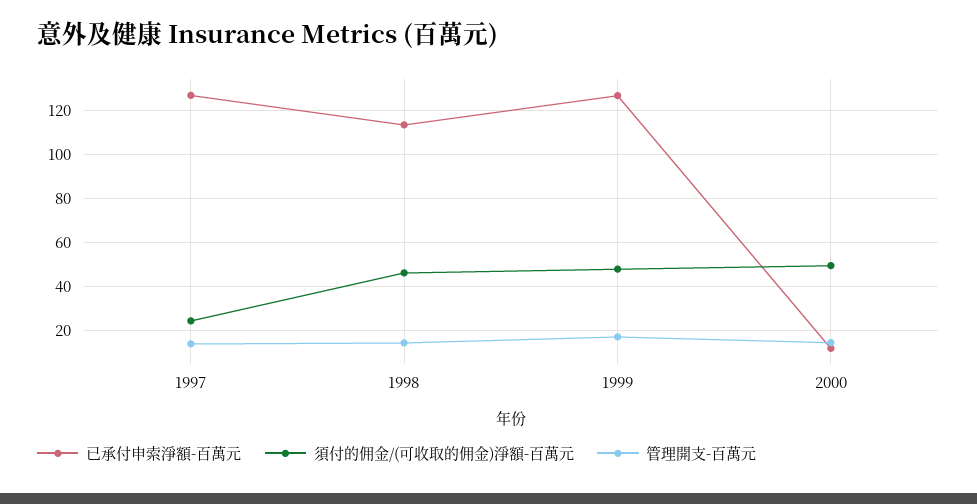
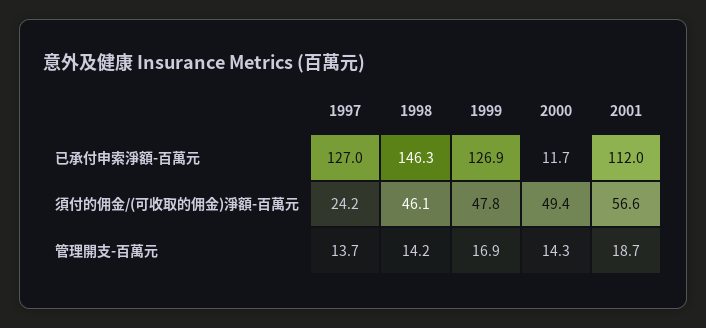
已承付申索淨額-百萬元, 1998: 115 -> 146.3
已承付申索淨額-百萬元, 2001: none -> 112
須付的佣金/(可收取的佣金)淨額-百萬元, 2001: none -> 56.6
管理開支-百萬元, 2001: none -> 18.7

